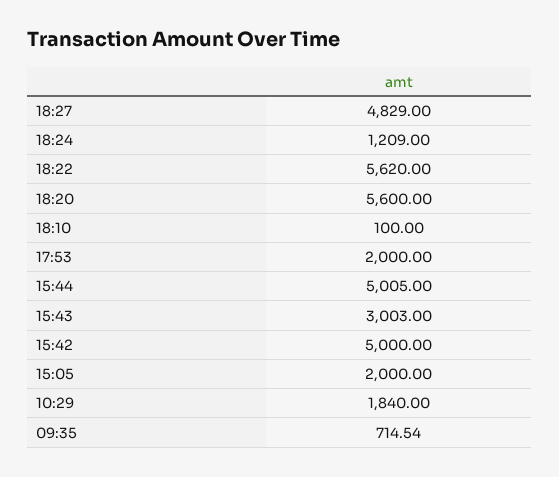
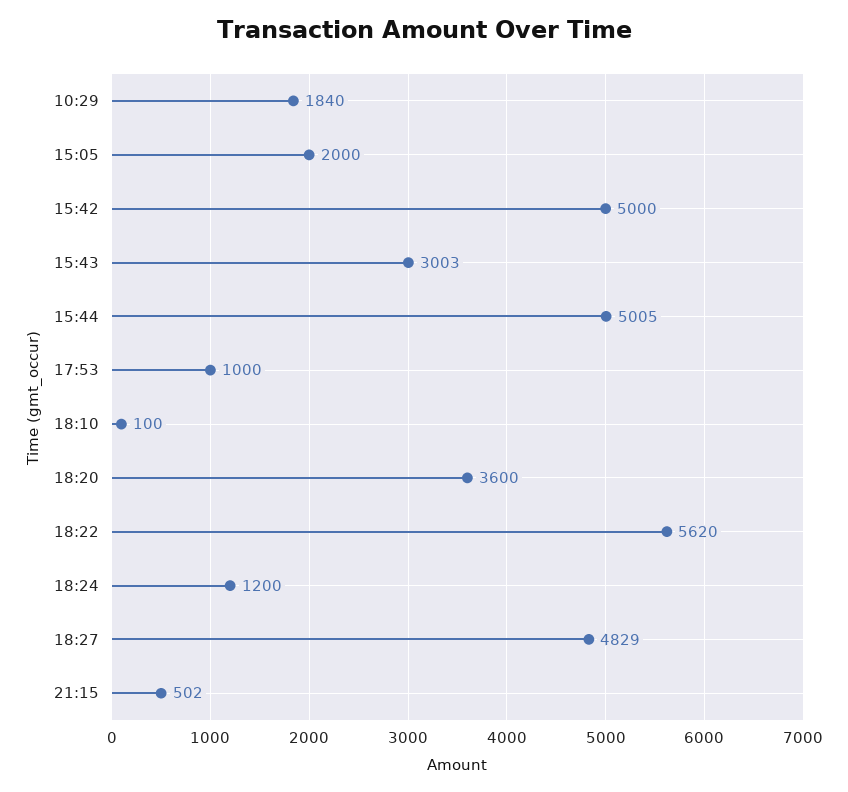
18:24: 1209 -> 1200
18:20: 5600 -> 3600
17:53: 2000 -> 1000
09:35: 714.54 -> none
21:15: none -> 502

